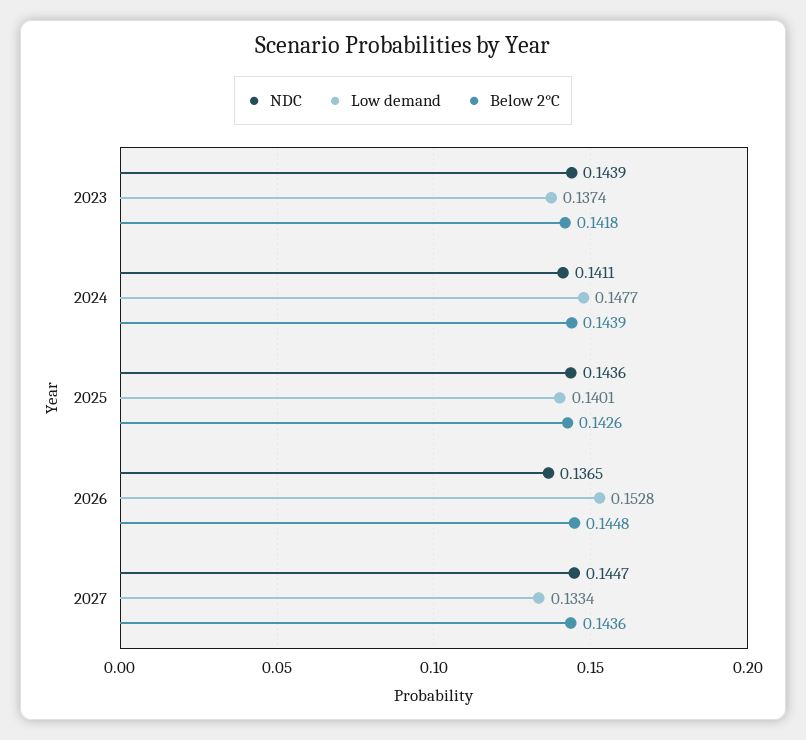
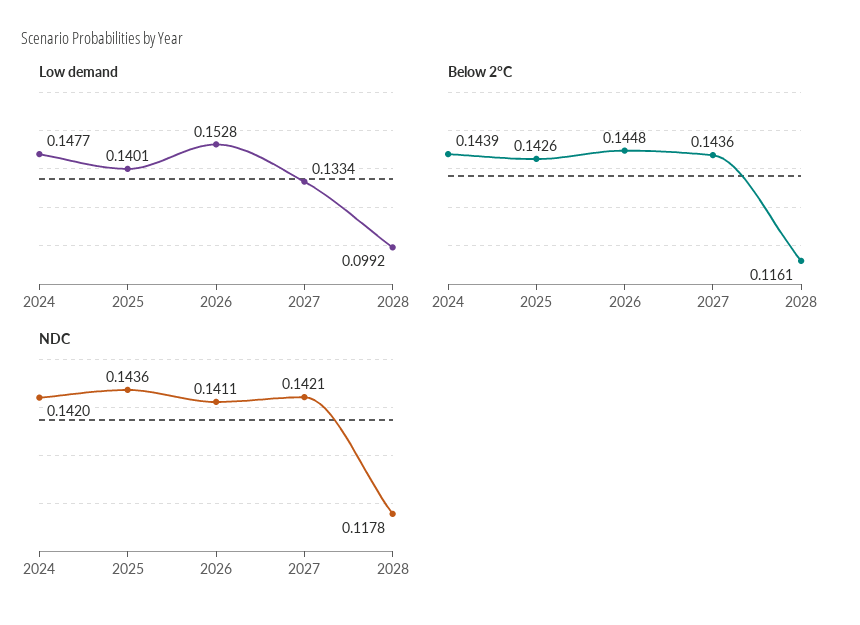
NDC, 2023: 0.1439 -> none
Low demand, 2023: 0.1374 -> none
Below 2°C, 2023: 0.1418 -> none
NDC, 2024: 0.1411 -> 0.142
NDC, 2026: 0.1365 -> 0.1411
NDC, 2027: 0.1447 -> 0.1421
Low demand, 2028: none -> 0.0992
Below 2°C, 2028: none -> 0.1161
NDC, 2028: none -> 0.1178

